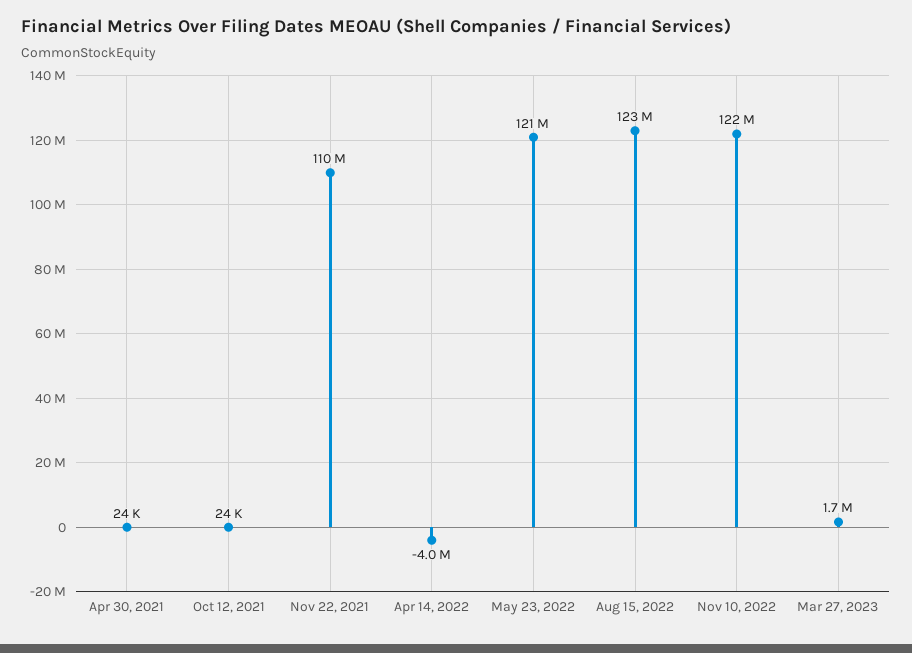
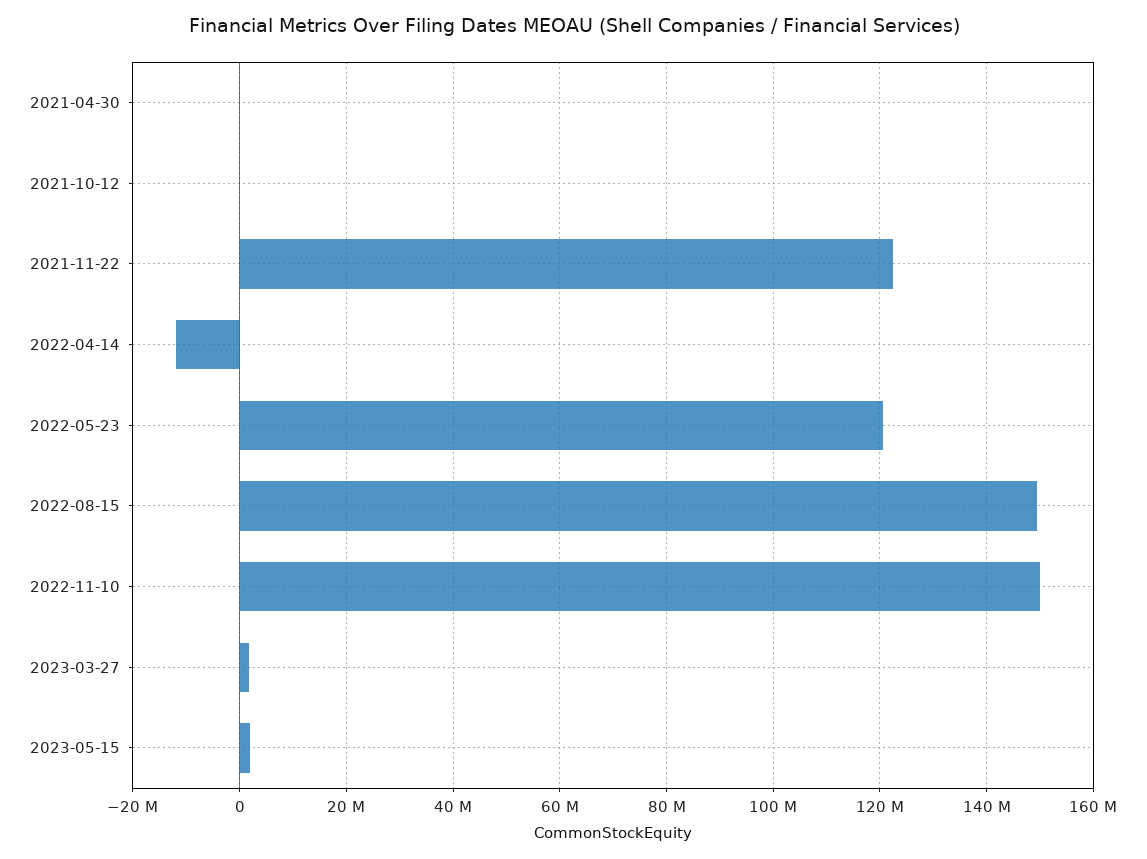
Nov 22, 2021: 110000000 -> 122000000
Apr 14, 2022: -4000000 -> -12000000
Aug 15, 2022: 123000000 -> 150000000
Nov 10, 2022: 122000000 -> 150000000
2023-05-15: none -> 2000000

